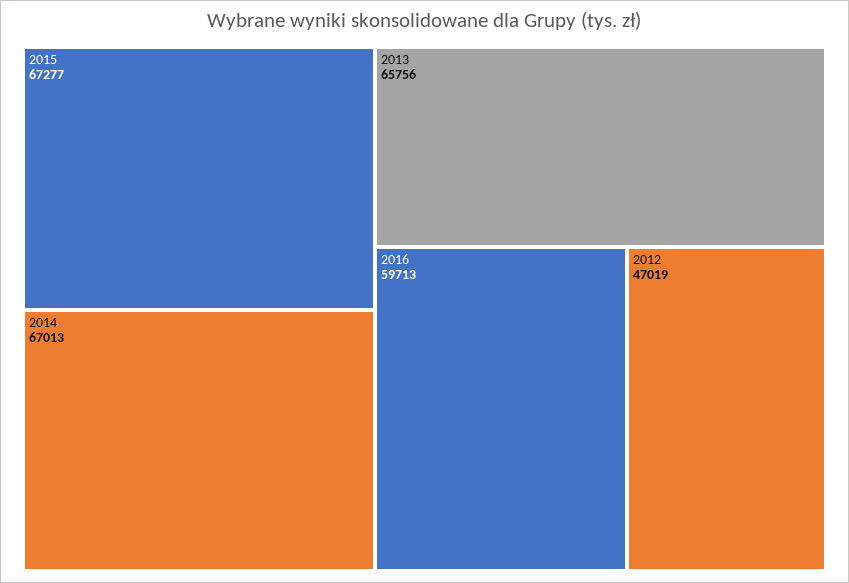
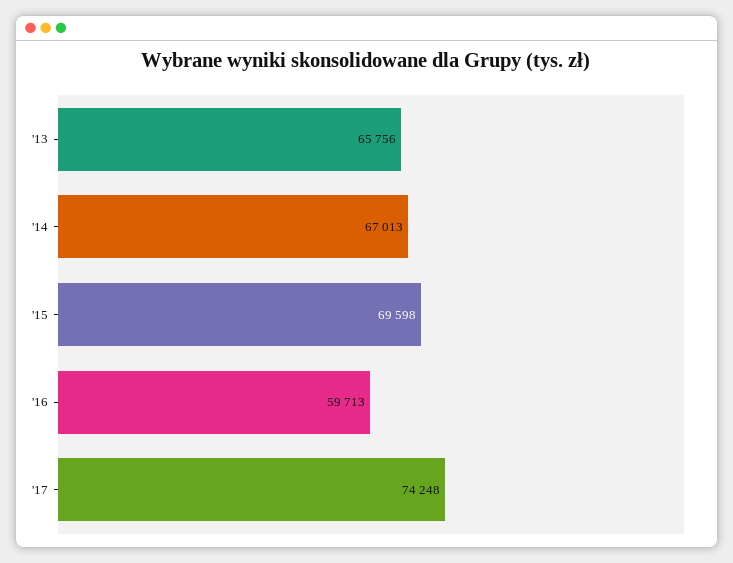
2015: 67277 -> 69598
2012: 47019 -> none
'17: none -> 74248

